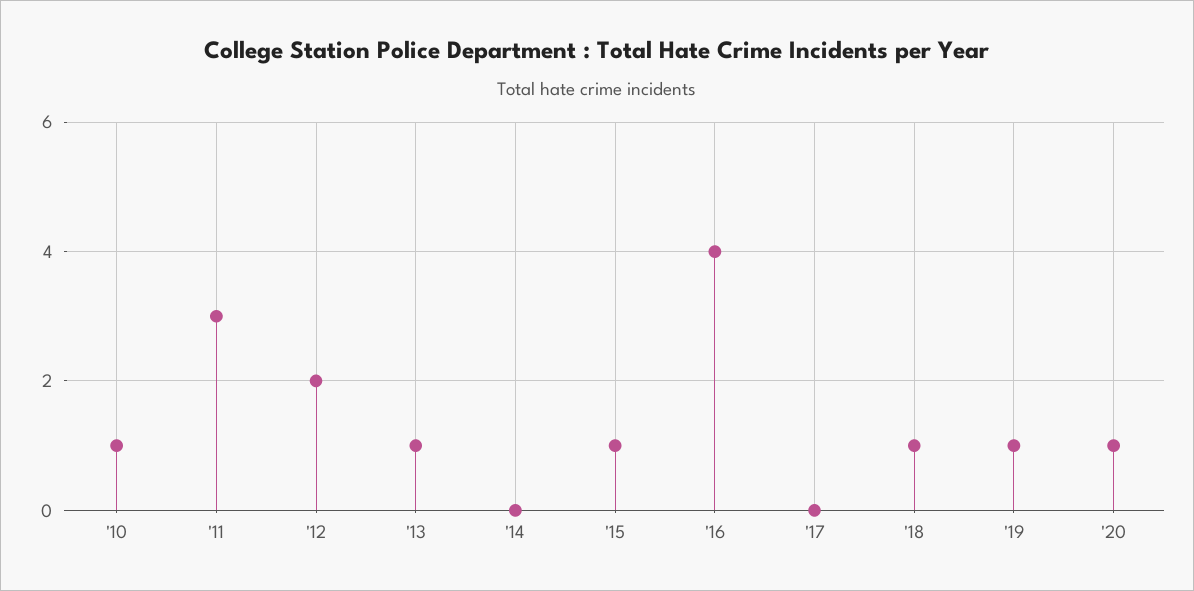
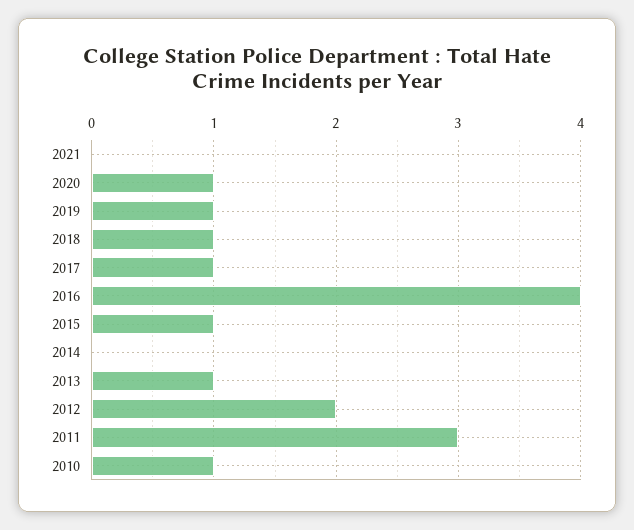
'17: 0 -> 1
2021: none -> 0

